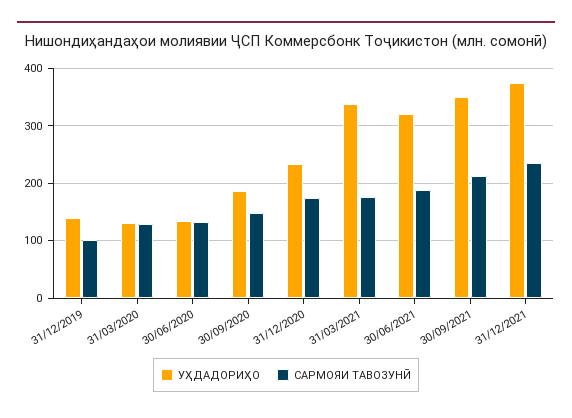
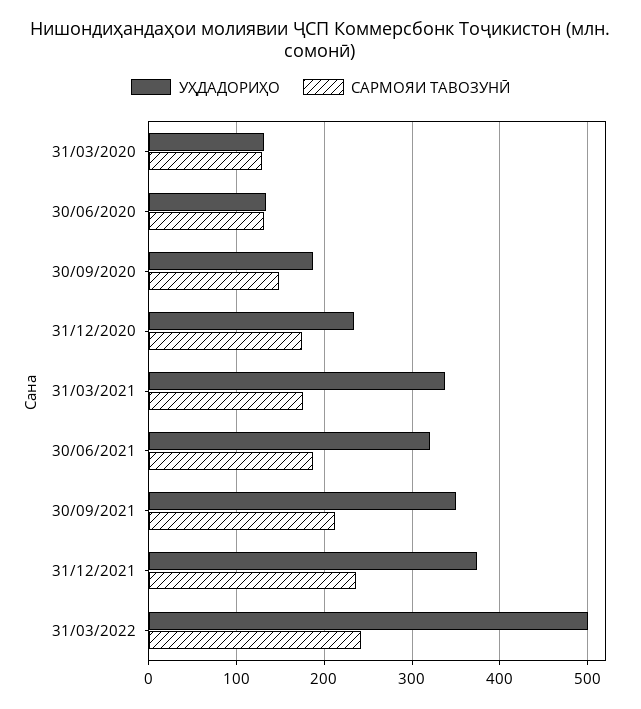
УҲДАДОРИҲО, 31/12/2019: 140 -> none
САРМОЯИ ТАВОЗУНӢ, 31/12/2019: 100 -> none
УҲДАДОРИҲО, 31/03/2022: none -> 500
САРМОЯИ ТАВОЗУНӢ, 31/03/2022: none -> 240

